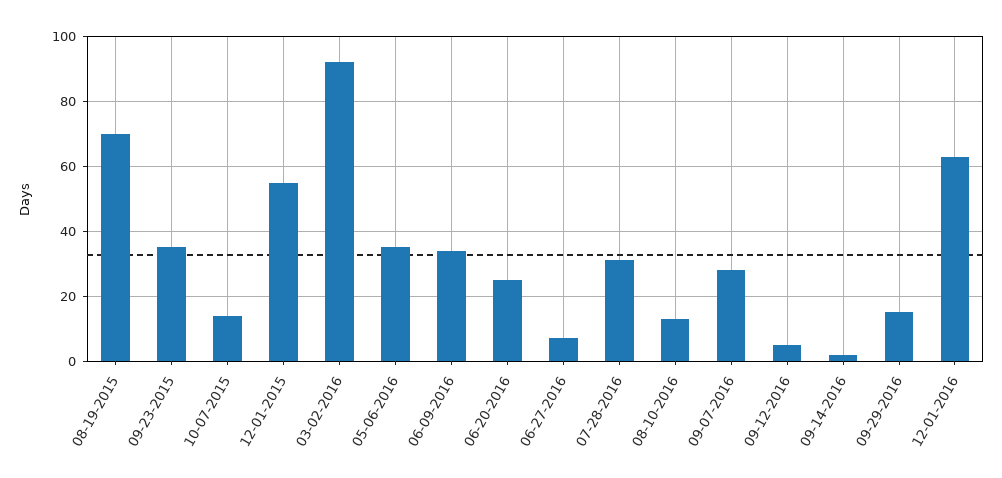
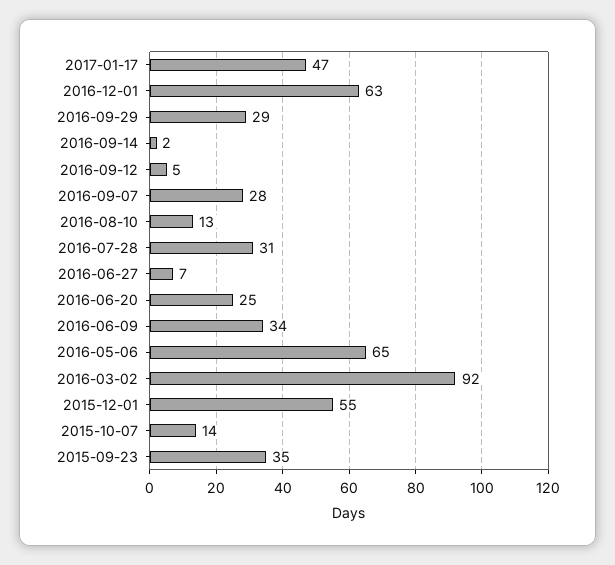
08-19-2015: 70 -> none
05-06-2016: 35 -> 65
09-29-2016: 15 -> 29
2017-01-17: none -> 47

